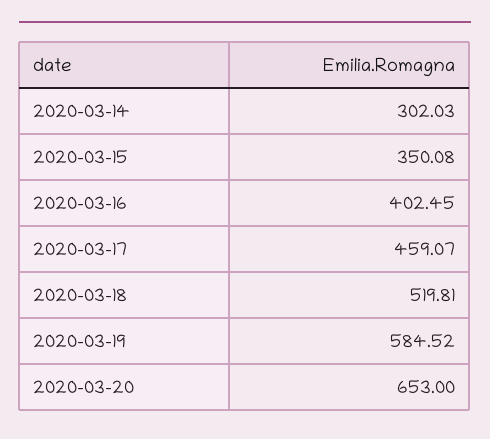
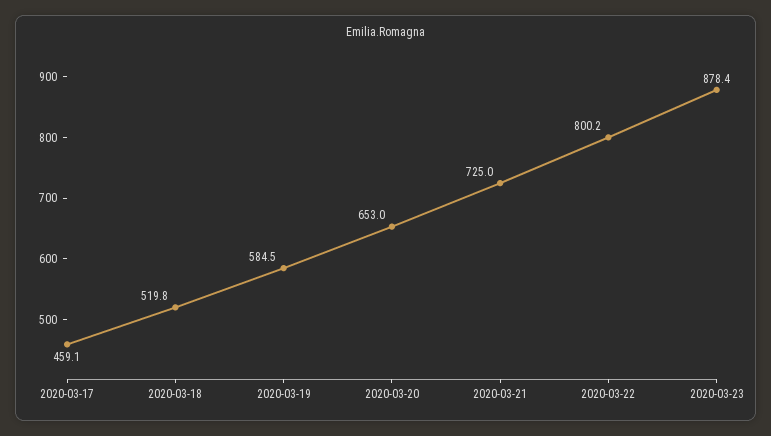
2020-03-14: 302.03 -> none
2020-03-15: 350.08 -> none
2020-03-16: 402.45 -> none
2020-03-21: none -> 725
2020-03-22: none -> 800.2
2020-03-23: none -> 878.4

